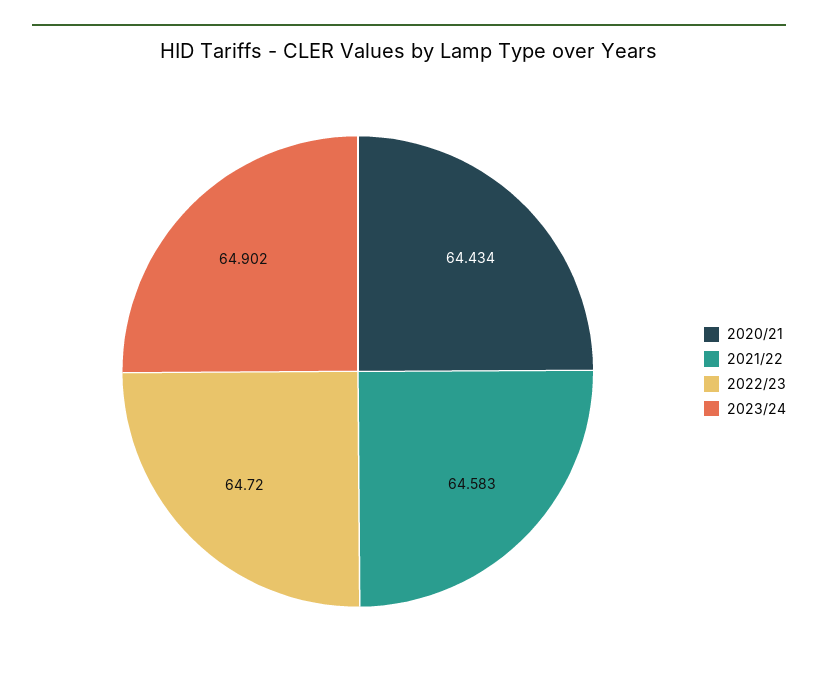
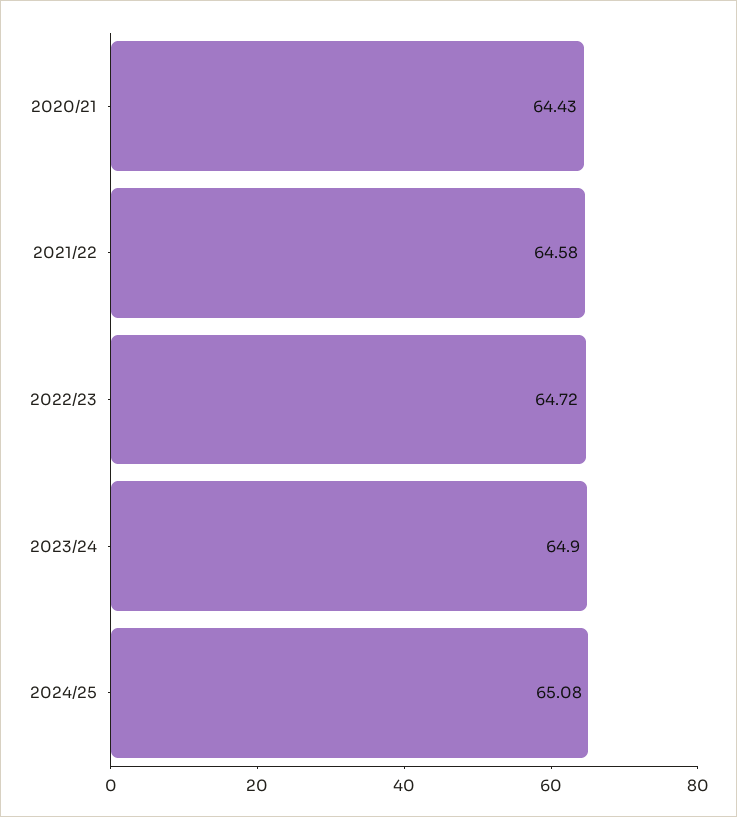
2024/25: none -> 65.08

